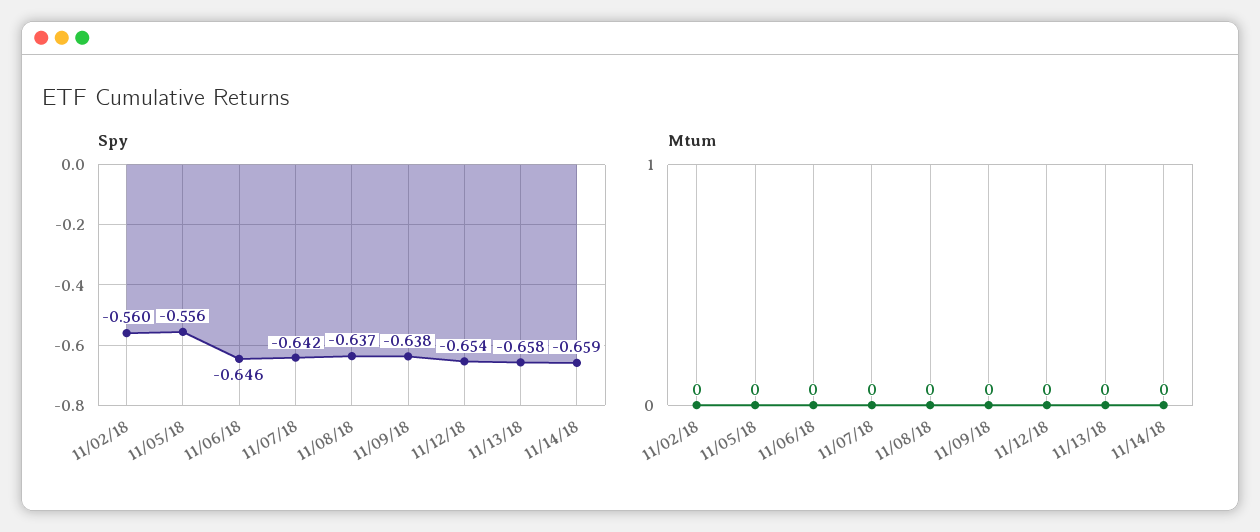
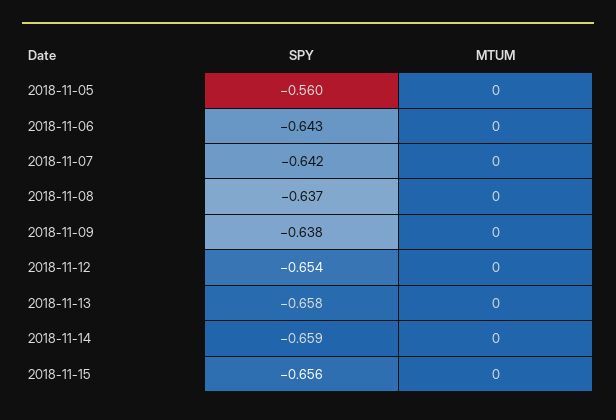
Spy, 11/02/18: -0.56 -> none
Spy, 11/05/18: -0.556 -> -0.56
Spy, 11/06/18: -0.646 -> -0.643
Mtum, 11/02/18: 0 -> none
Spy, 2018-11-15: none -> -0.656
Mtum, 2018-11-15: none -> 0

